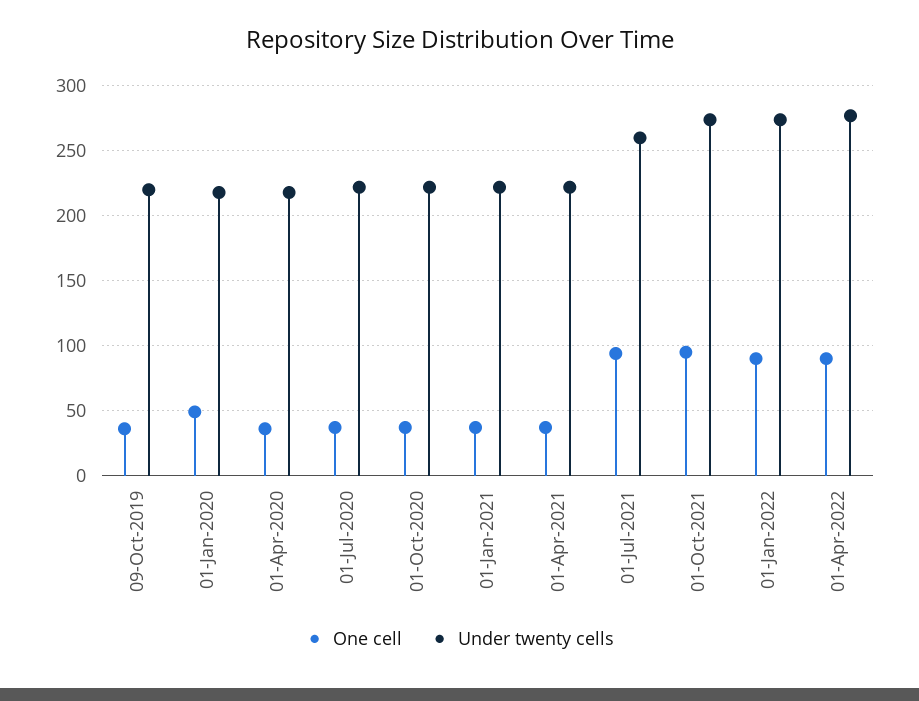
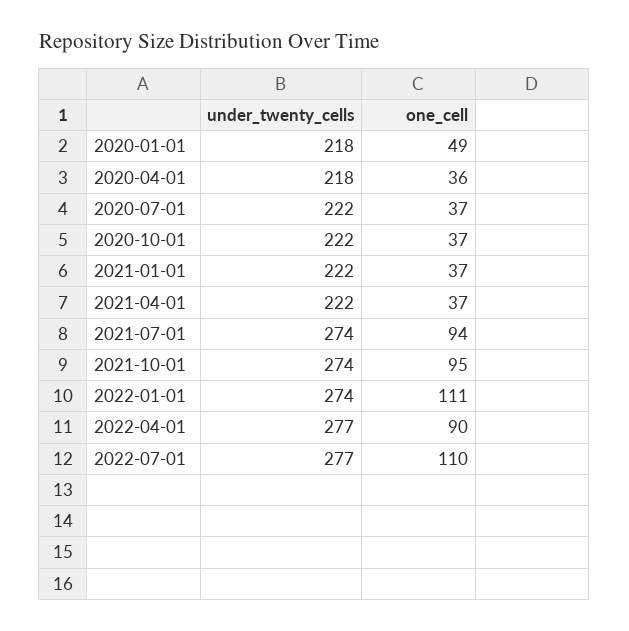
One cell, 09-Oct-2019: 35 -> none
Under twenty cells, 09-Oct-2019: 220 -> none
Under twenty cells, 01-Jul-2021: 260 -> 274
One cell, 01-Jan-2022: 90 -> 111
Under twenty cells, 2022-07-01: none -> 277
One cell, 2022-07-01: none -> 110

